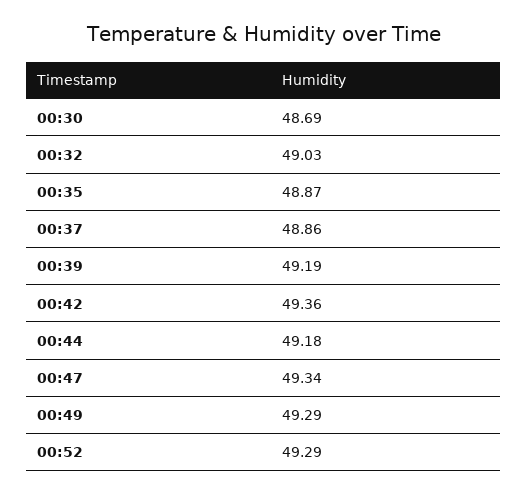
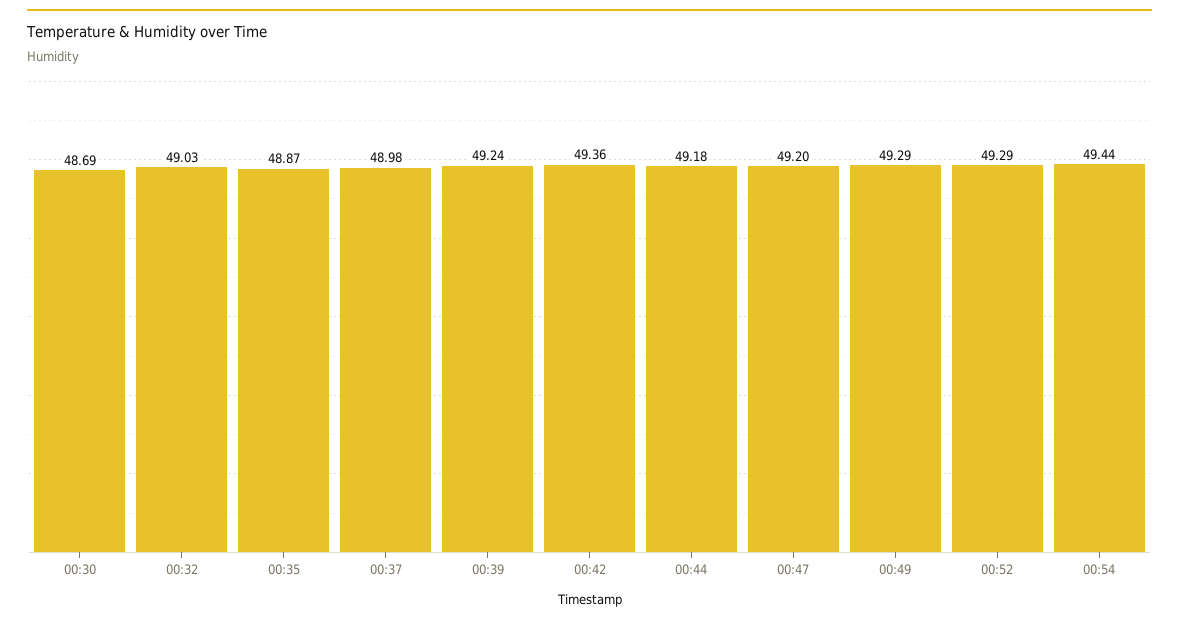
00:37: 48.86 -> 48.98
00:39: 49.19 -> 49.24
00:47: 49.34 -> 49.2
00:54: none -> 49.44

